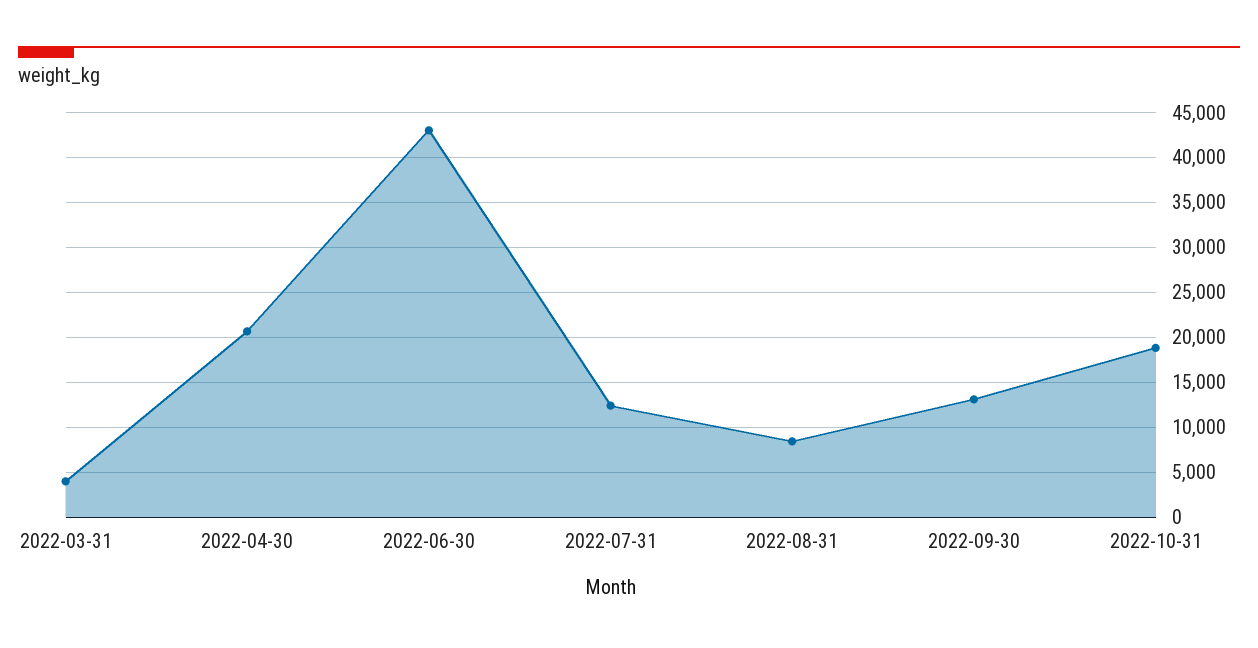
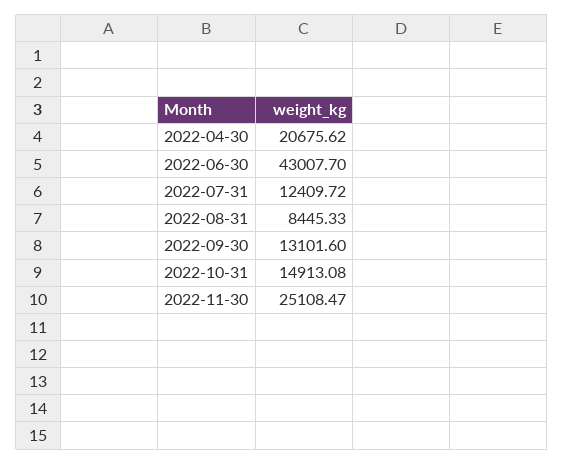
2022-03-31: 4000 -> none
2022-10-31: 19000 -> 14913.08
2022-11-30: none -> 25108.47

